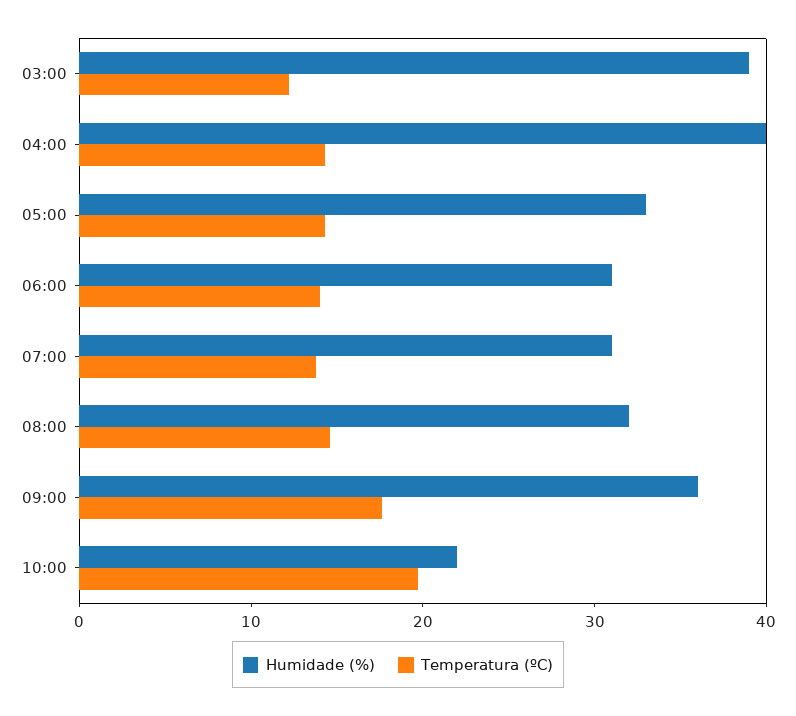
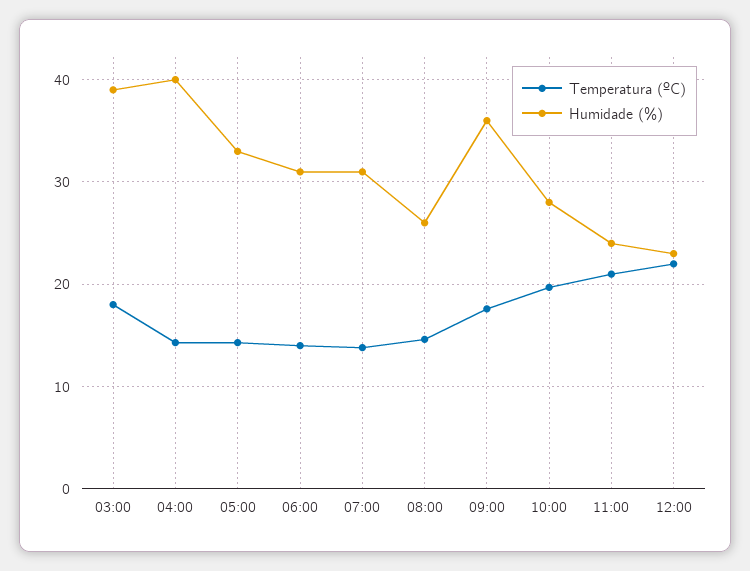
Temperatura (ºC), 03:00: 12 -> 18
Humidade (%), 08:00: 32 -> 26
Humidade (%), 10:00: 22 -> 28
Temperatura (ºC), 11:00: none -> 21
Humidade (%), 11:00: none -> 24
Temperatura (ºC), 12:00: none -> 22
Humidade (%), 12:00: none -> 23

